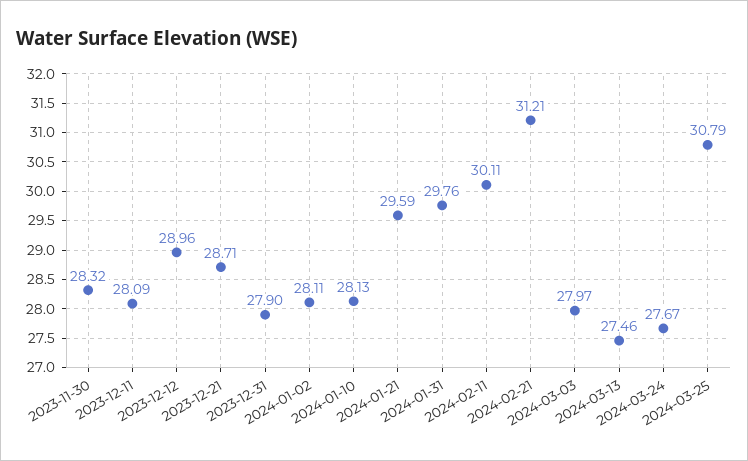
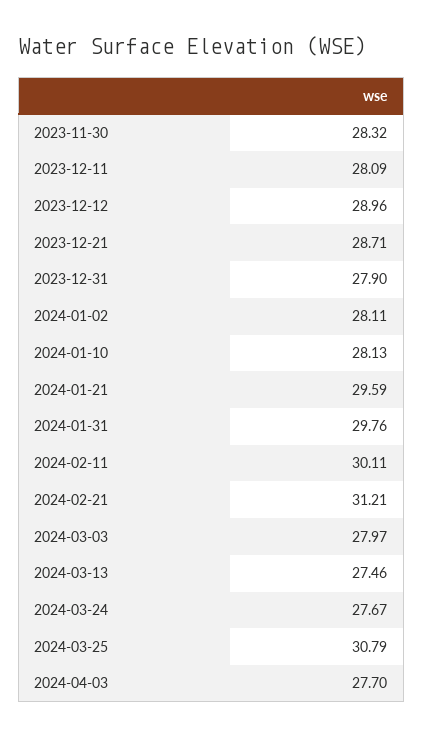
2024-04-03: none -> 27.7

